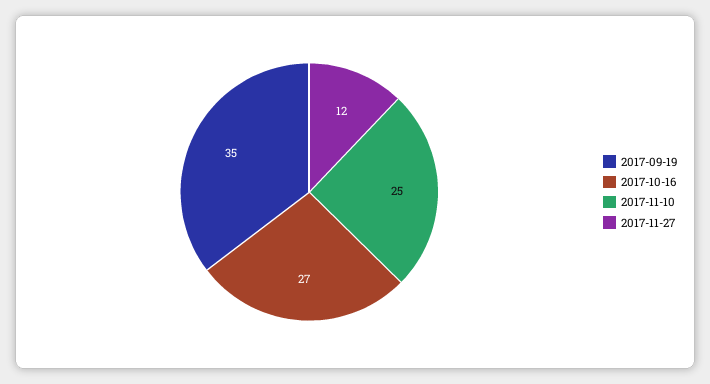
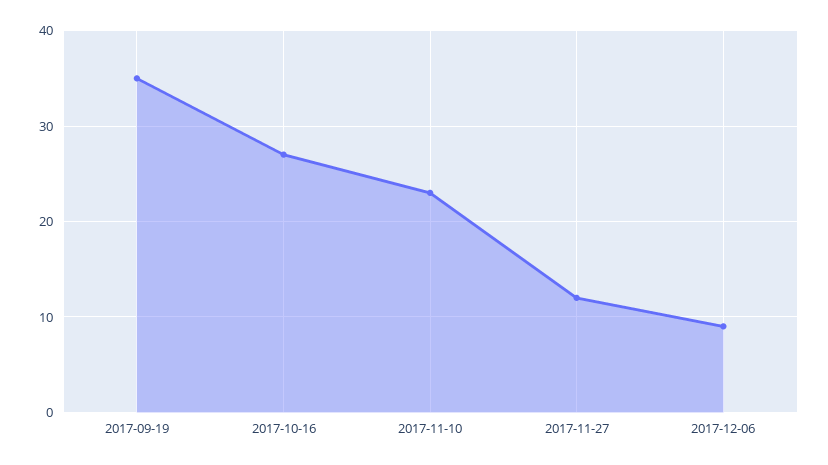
2017-11-10: 25 -> 23
2017-12-06: none -> 9

